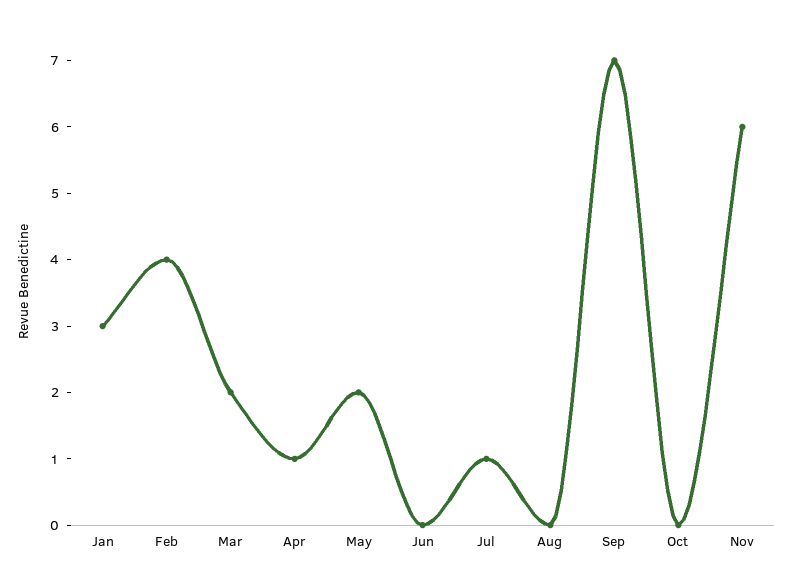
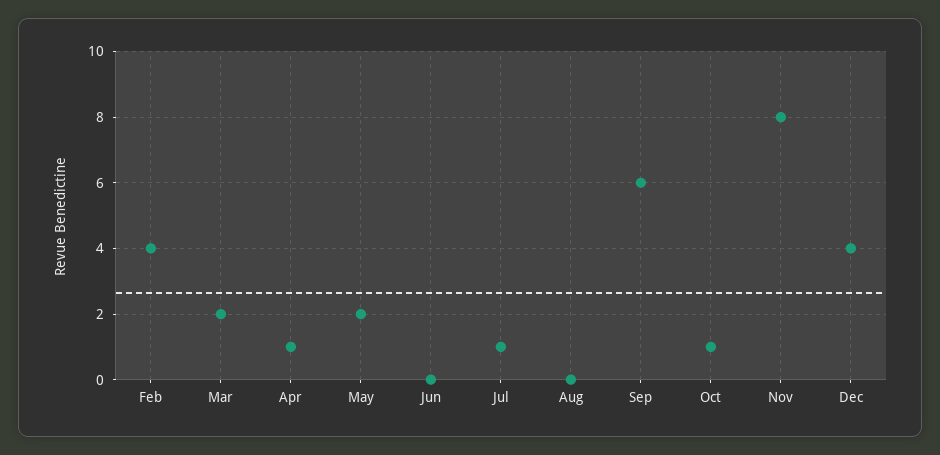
Jan: 3 -> none
Sep: 7 -> 6
Oct: 0 -> 1
Nov: 6 -> 8
Dec: none -> 4

